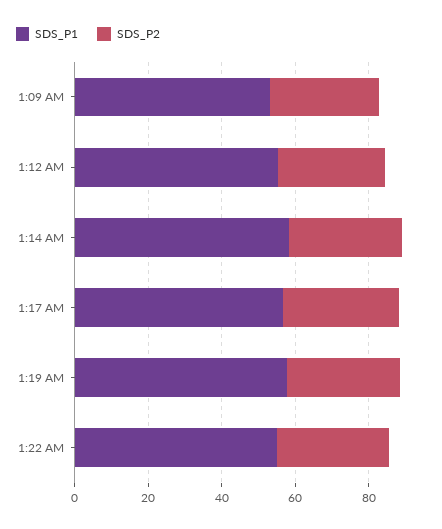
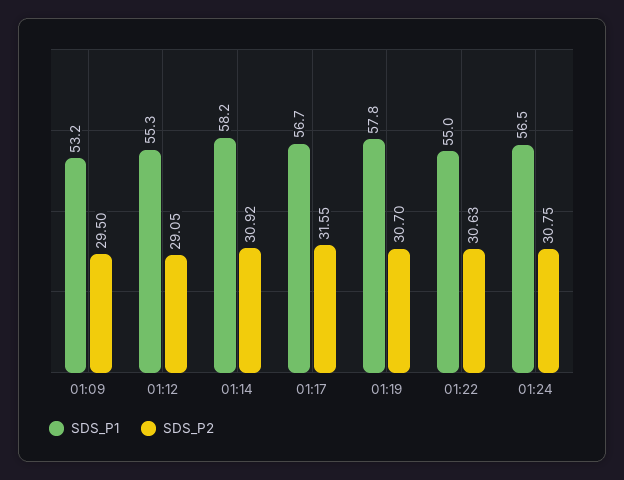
SDS_P1, 01:24: none -> 56.5
SDS_P2, 01:24: none -> 30.75

